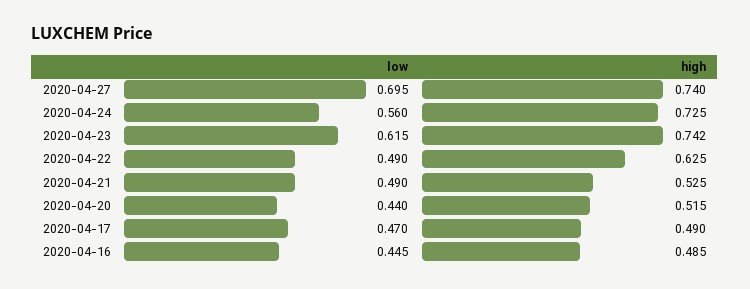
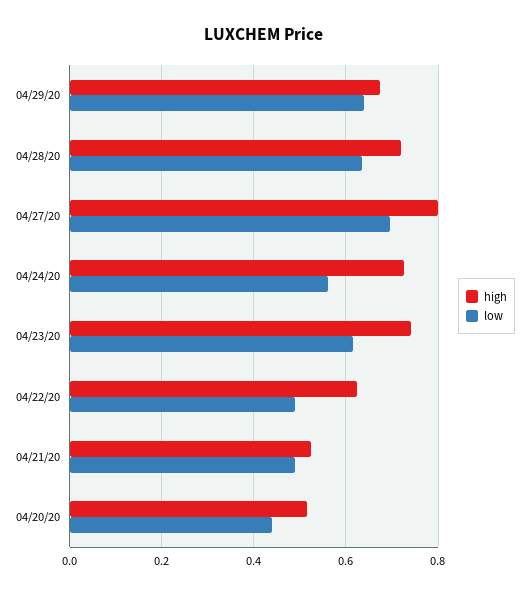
high, 2020-04-27: 0.74 -> 0.8
low, 2020-04-17: 0.47 -> none
high, 2020-04-17: 0.49 -> none
low, 2020-04-16: 0.445 -> none
high, 2020-04-16: 0.485 -> none
high, 04/29/20: none -> 0.68
low, 04/29/20: none -> 0.64
high, 04/28/20: none -> 0.72
low, 04/28/20: none -> 0.64

